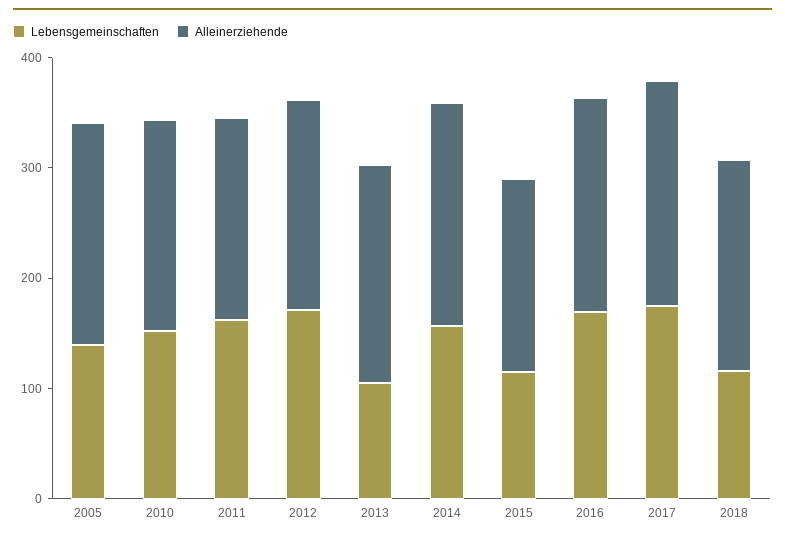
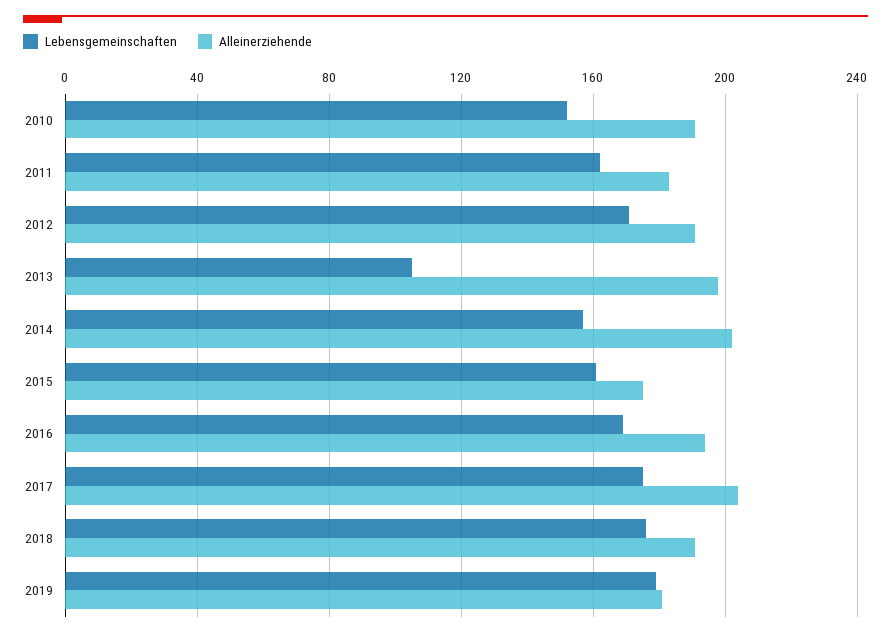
Lebensgemeinschaften, 2005: 140 -> none
Alleinerziehende, 2005: 200 -> none
Lebensgemeinschaften, 2015: 120 -> 160
Lebensgemeinschaften, 2018: 120 -> 175
Lebensgemeinschaften, 2019: none -> 180
Alleinerziehende, 2019: none -> 180

